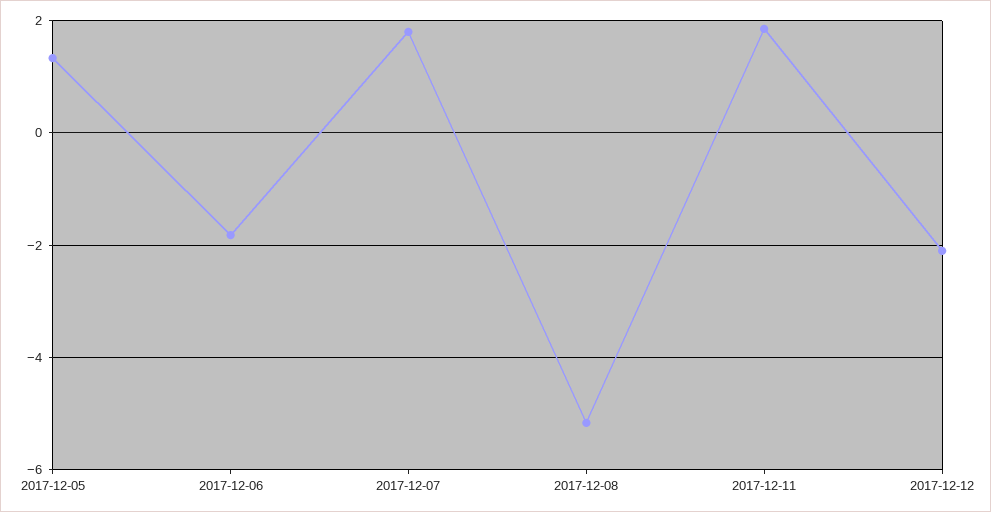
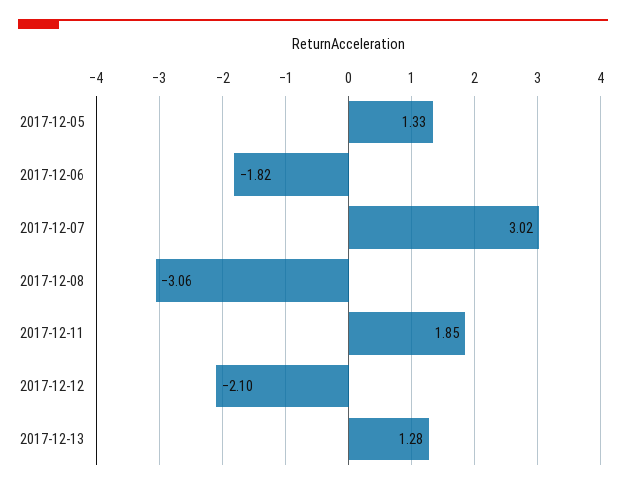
2017-12-07: 1.8 -> 3.02
2017-12-08: -5.2 -> -3.06
2017-12-13: none -> 1.28

